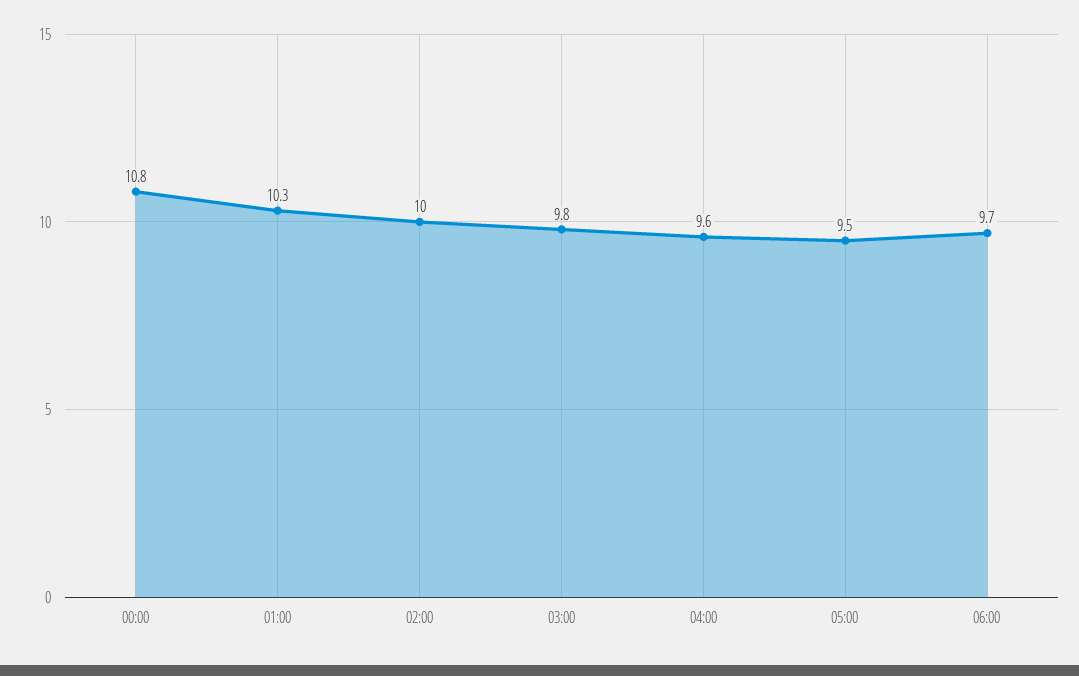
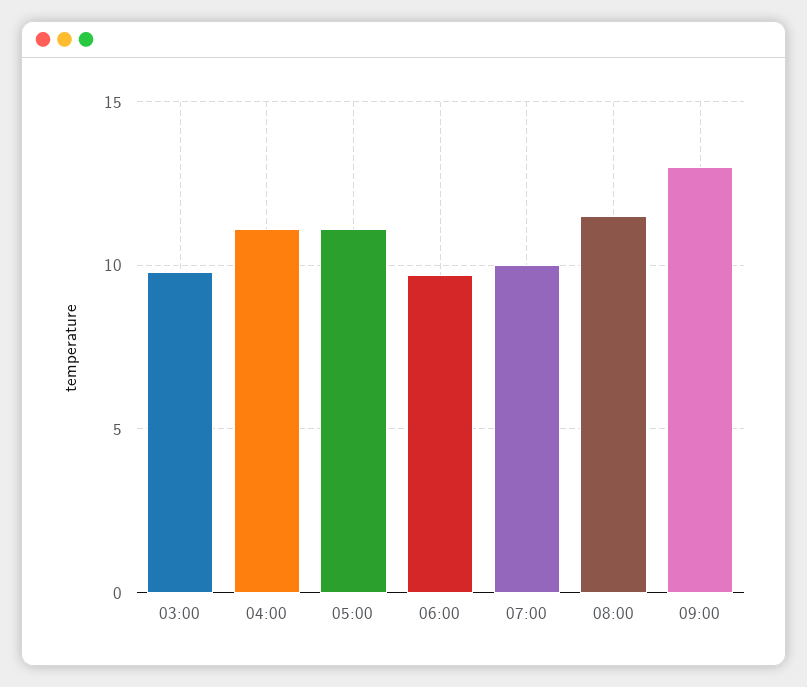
00:00: 10.8 -> none
01:00: 10.3 -> none
02:00: 10 -> none
04:00: 9.6 -> 11
05:00: 9.5 -> 11
07:00: none -> 10
08:00: none -> 11.5
09:00: none -> 13

